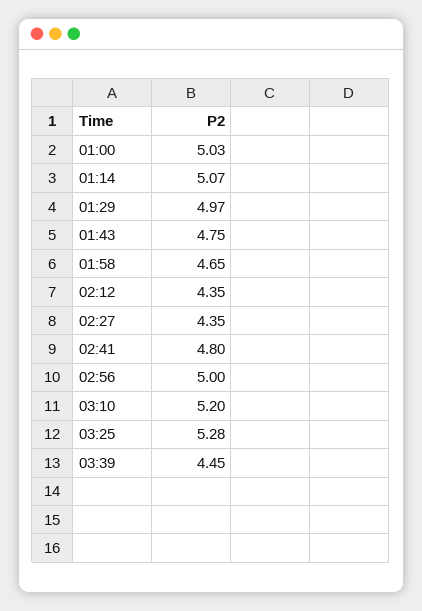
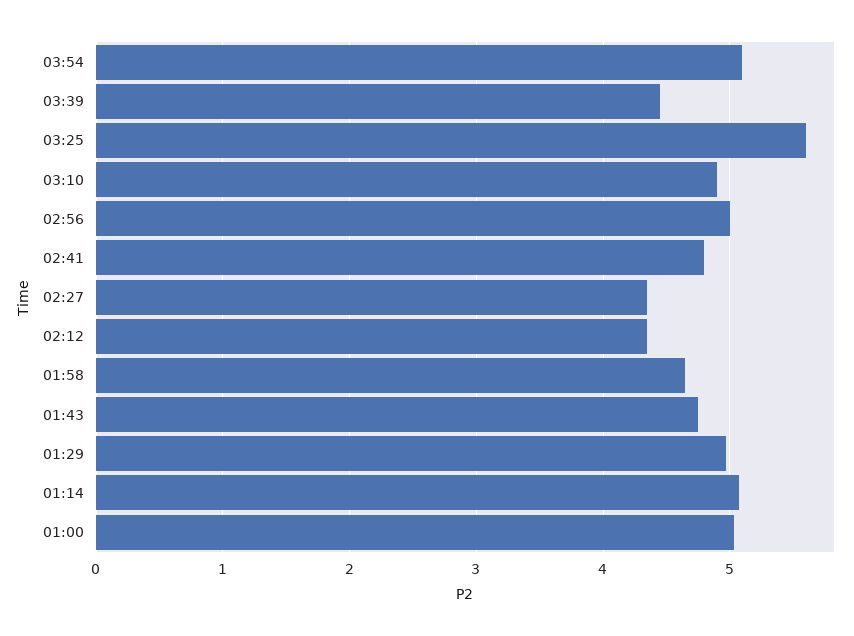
03:10: 5.2 -> 4.9
03:25: 5.28 -> 5.6
03:54: none -> 5.1

